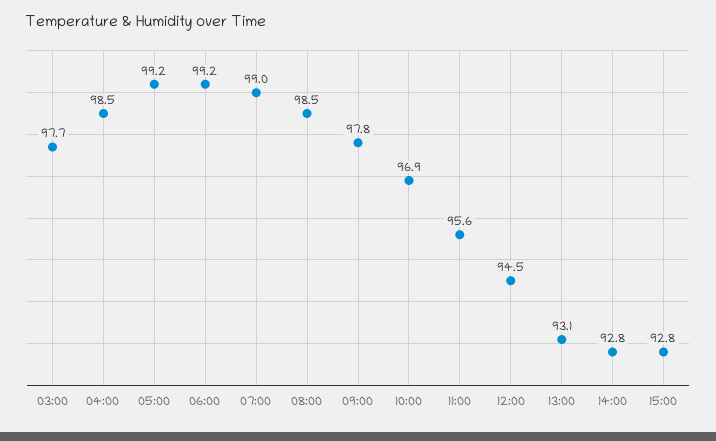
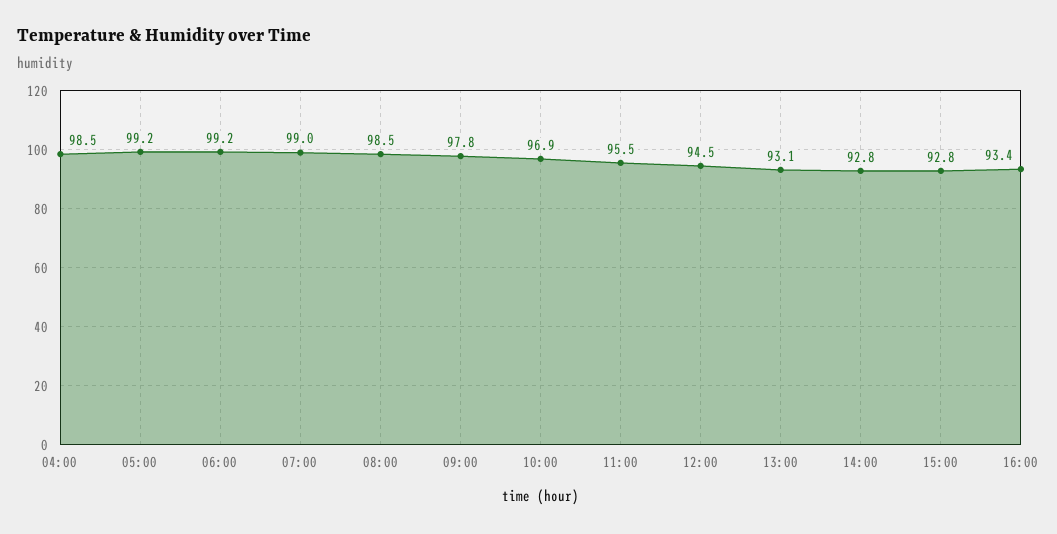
03:00: 97.7 -> none
11:00: 95.6 -> 95.5
16:00: none -> 93.4

